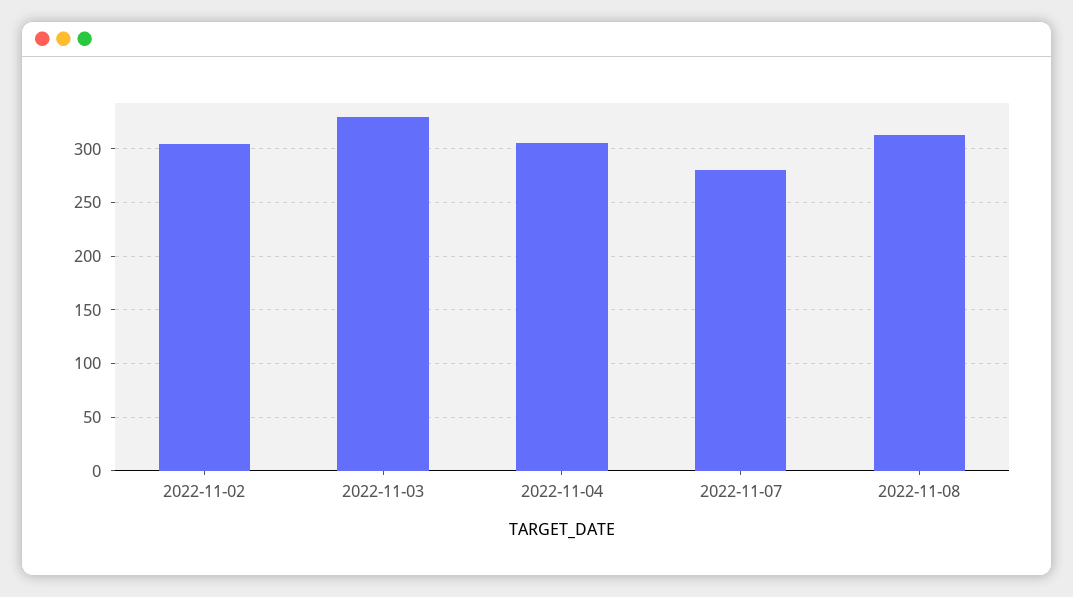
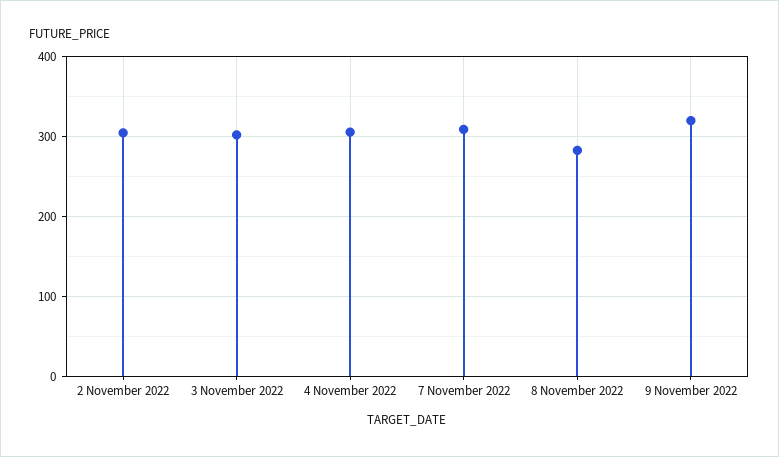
2022-11-03: 330 -> 300
2022-11-07: 280 -> 310
2022-11-08: 310 -> 280
9 November 2022: none -> 320

